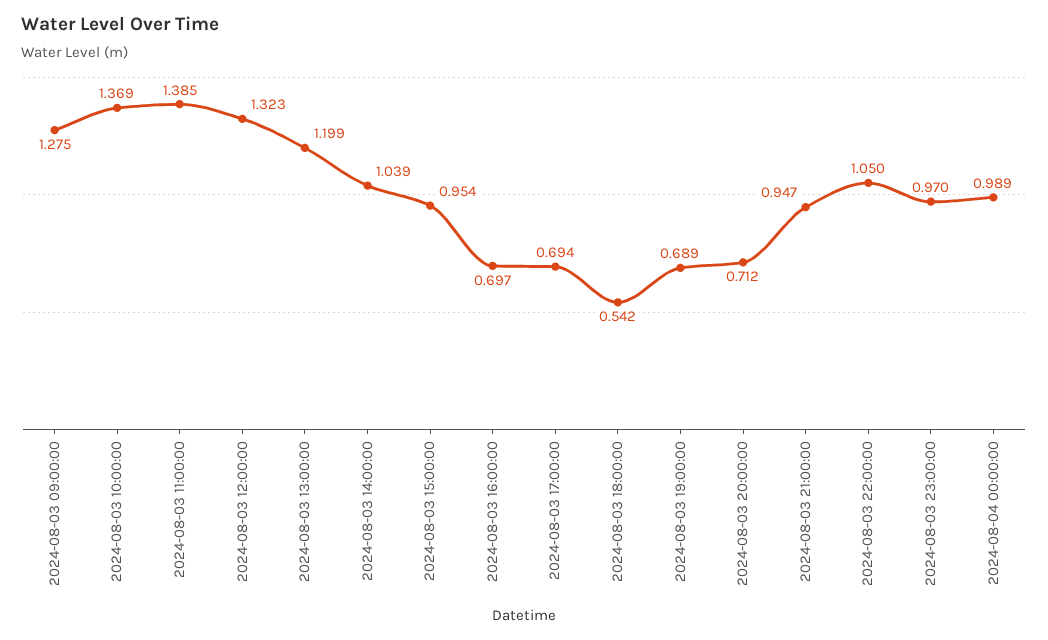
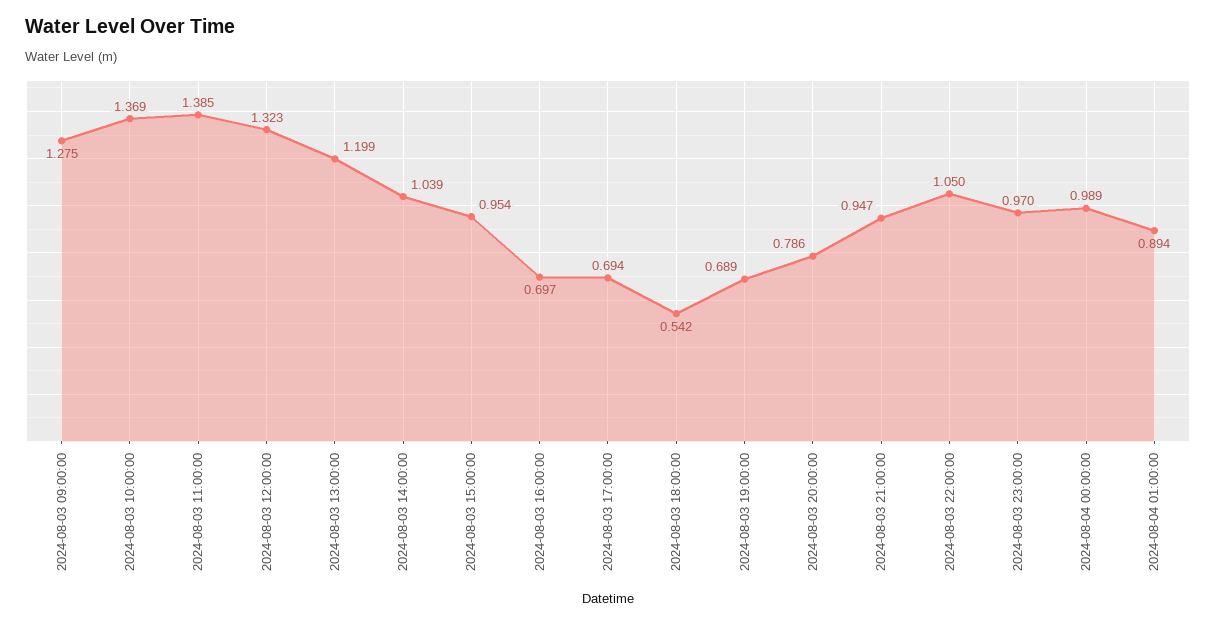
2024-08-03 20:00:00: 0.712 -> 0.786
2024-08-04 01:00:00: none -> 0.894

